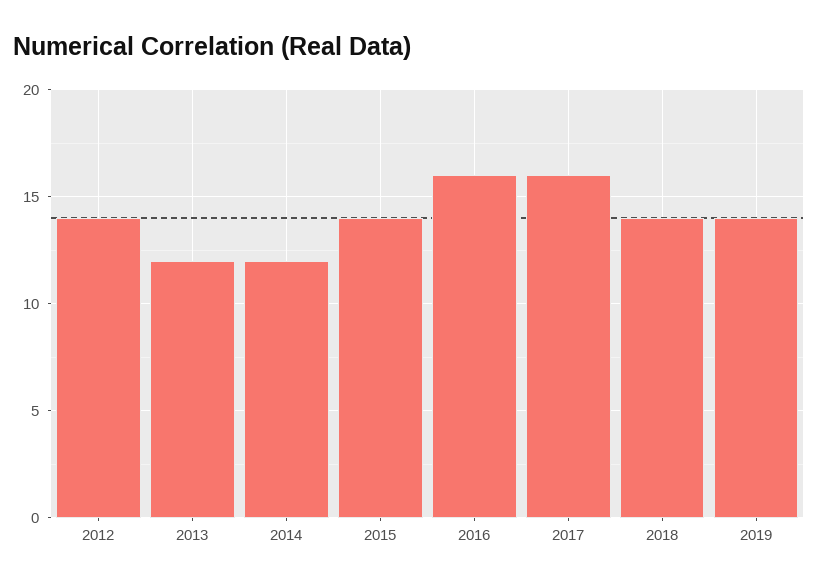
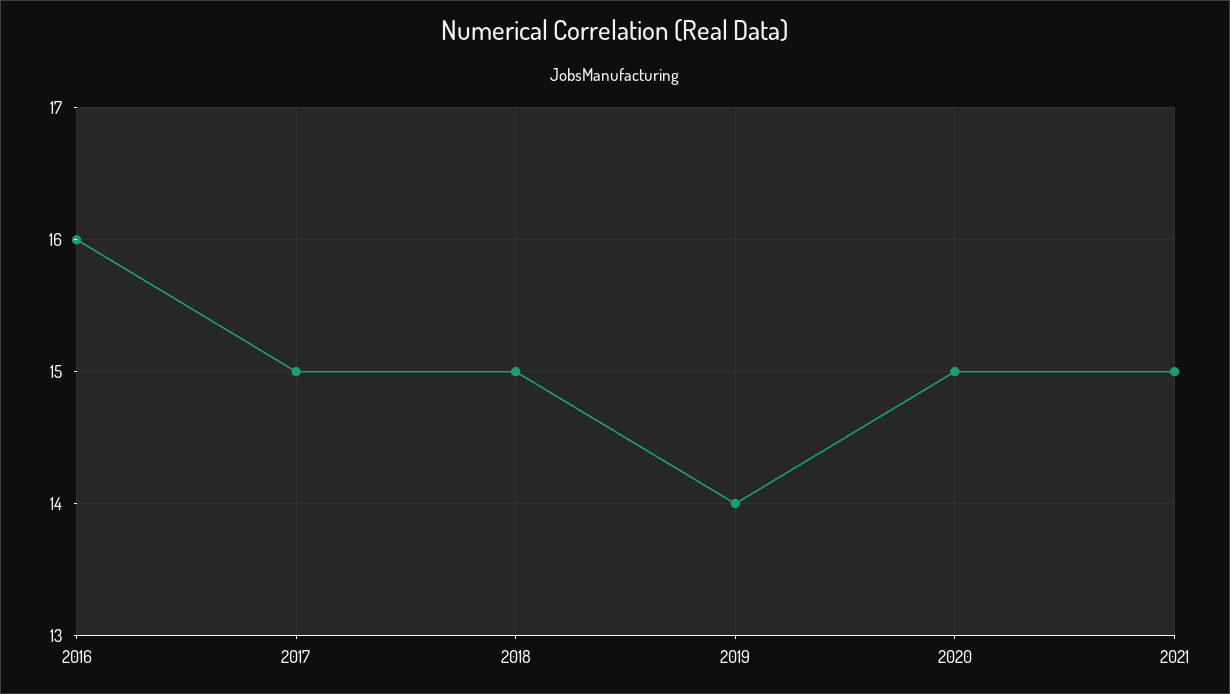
2012: 14 -> none
2013: 12 -> none
2014: 12 -> none
2015: 14 -> none
2017: 16 -> 15
2018: 14 -> 15
2020: none -> 15
2021: none -> 15

